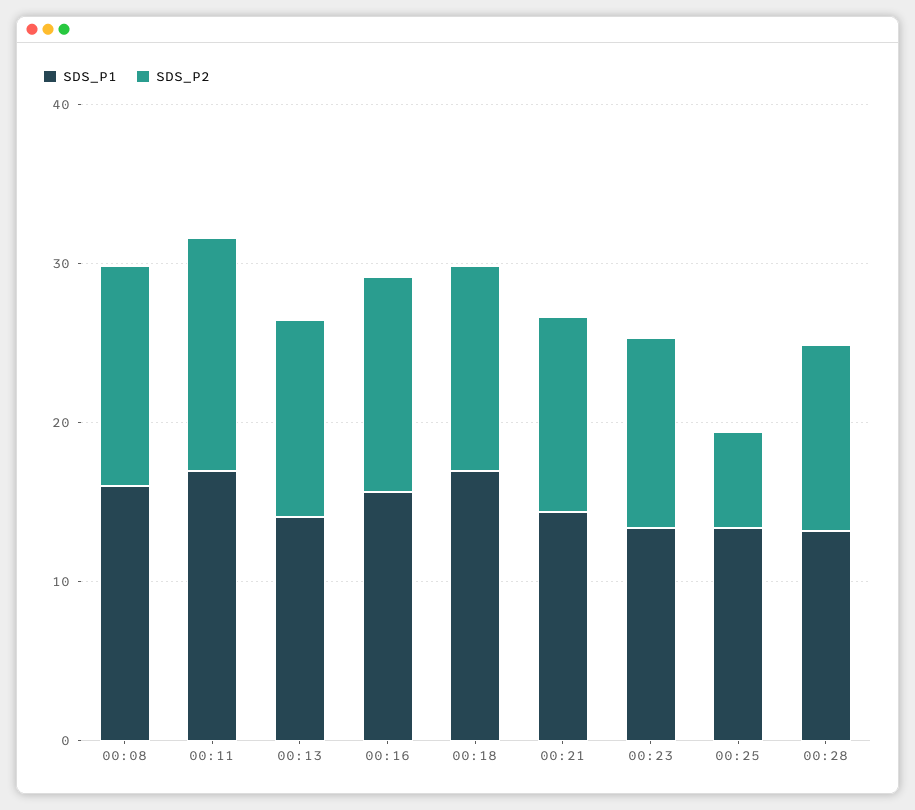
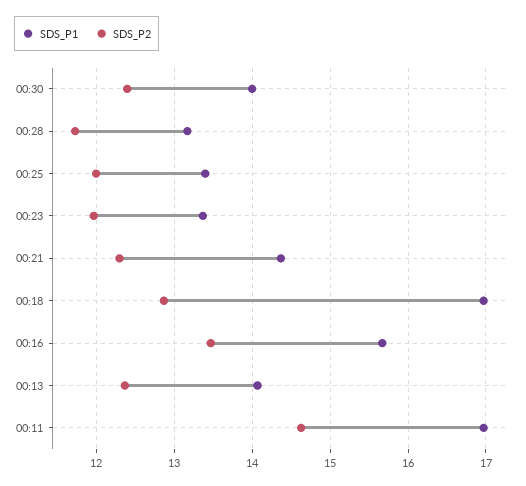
SDS_P1, 00:08: 16 -> none
SDS_P2, 00:08: 14 -> none
SDS_P2, 00:25: 6 -> 12
SDS_P1, 00:30: none -> 14
SDS_P2, 00:30: none -> 12.4

